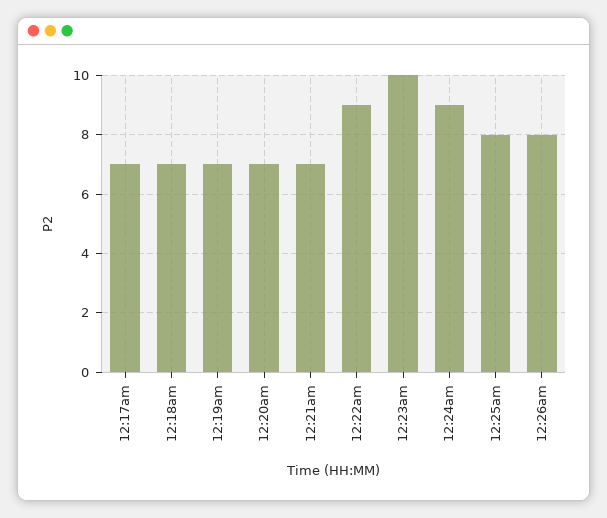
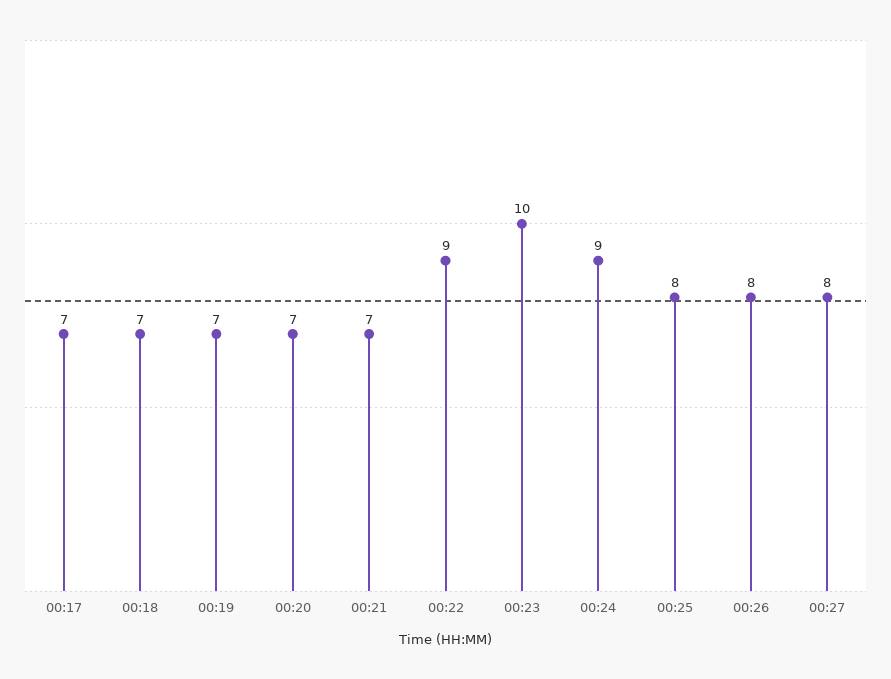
00:27: none -> 8

